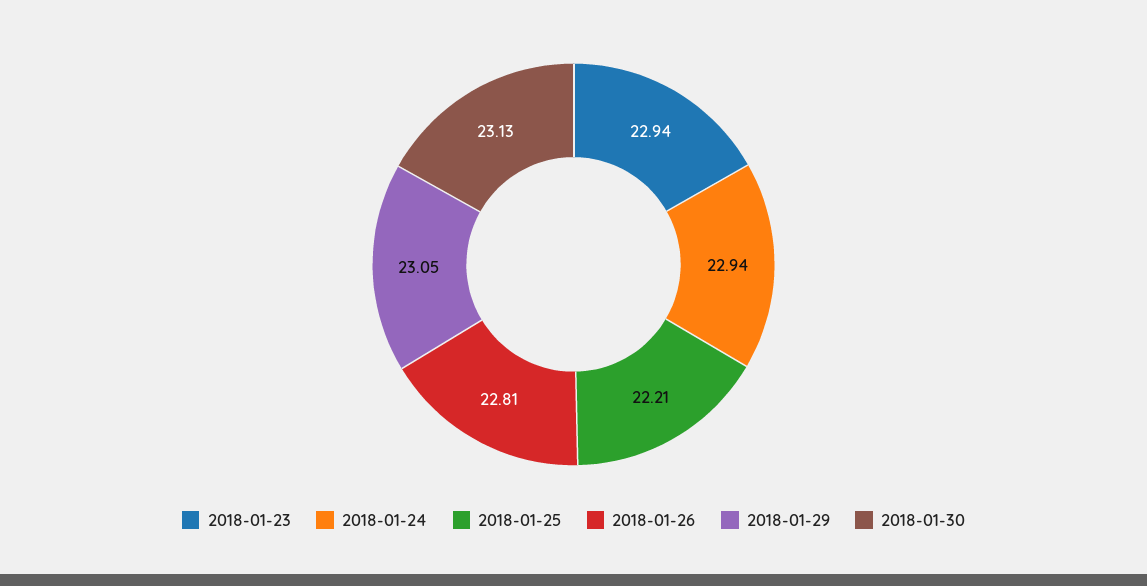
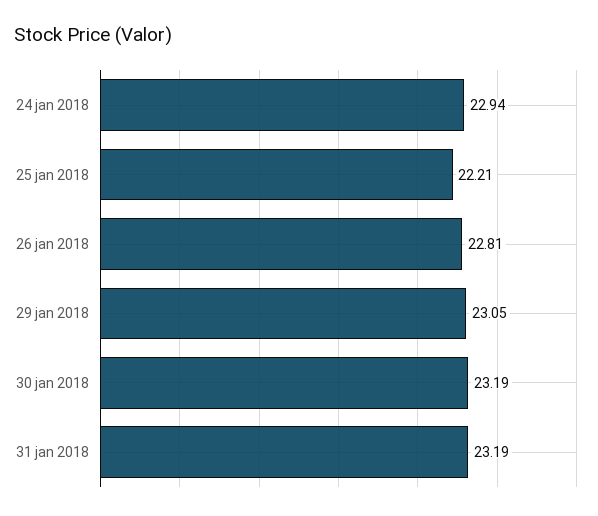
2018-01-23: 22.94 -> none
2018-01-30: 23.13 -> 23.19
31 jan 2018: none -> 23.19

